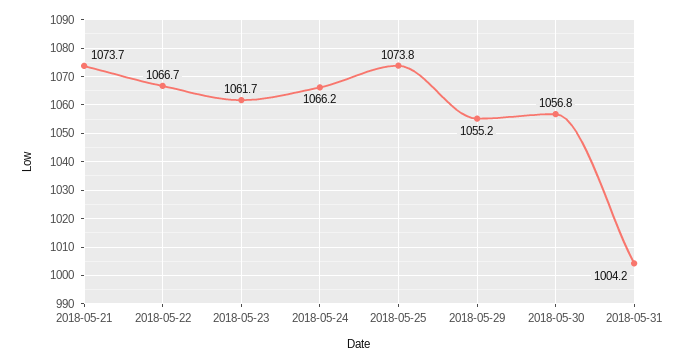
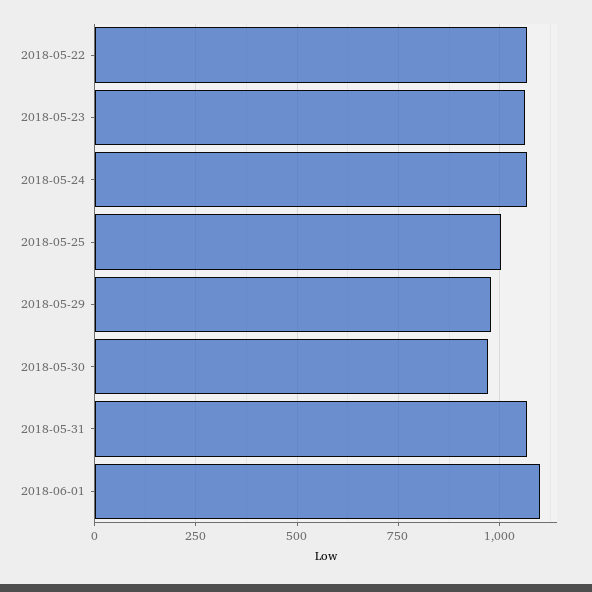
2018-05-21: 1073.7 -> none
2018-05-25: 1073.8 -> 1000
2018-05-29: 1055.2 -> 975
2018-05-30: 1056.8 -> 975
2018-05-31: 1004.2 -> 1075
2018-06-01: none -> 1100

